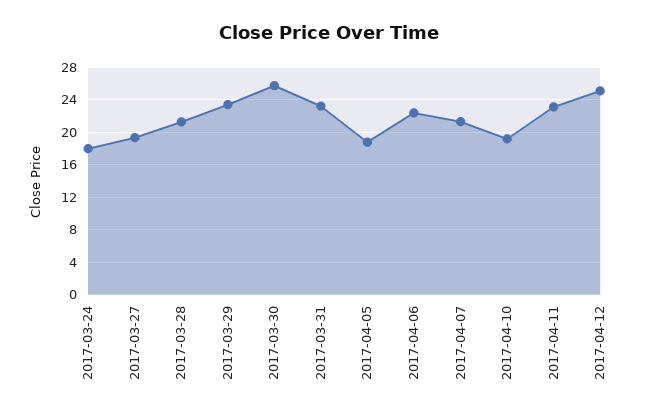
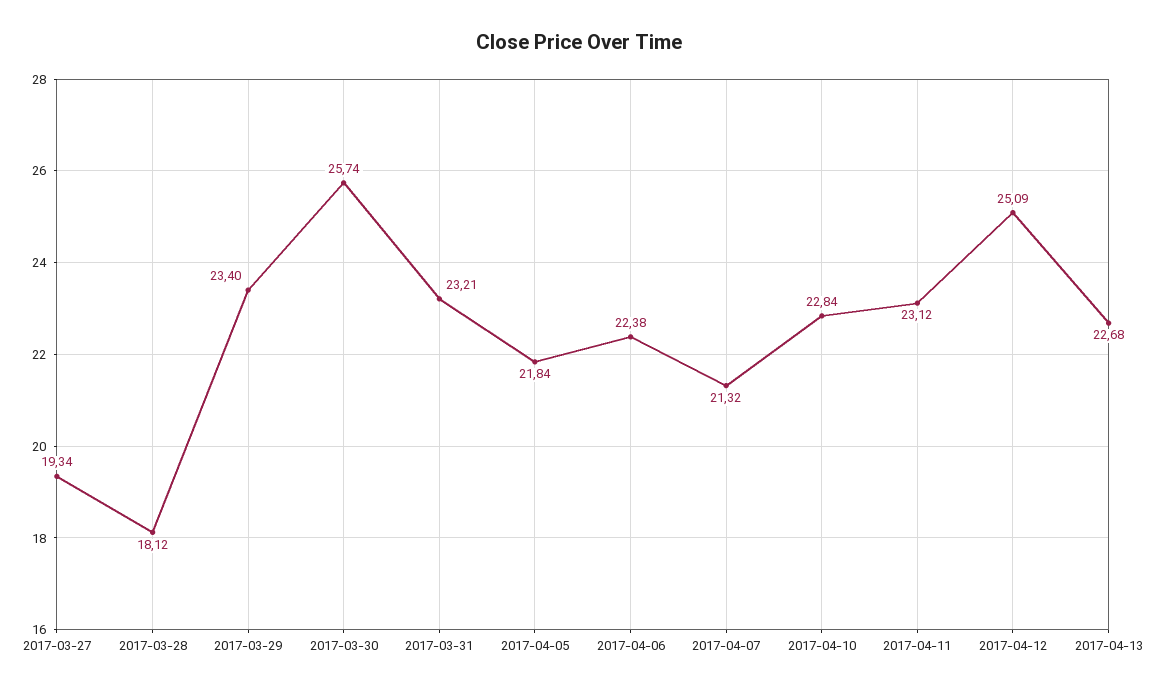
2017-03-24: 18 -> none
2017-03-28: 21 -> 18.12
2017-04-05: 19 -> 21.84
2017-04-10: 19 -> 22.84
2017-04-13: none -> 22.68

